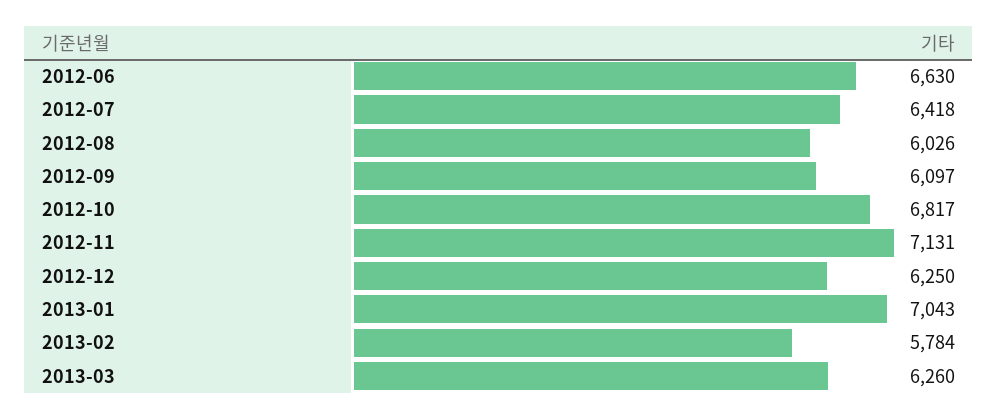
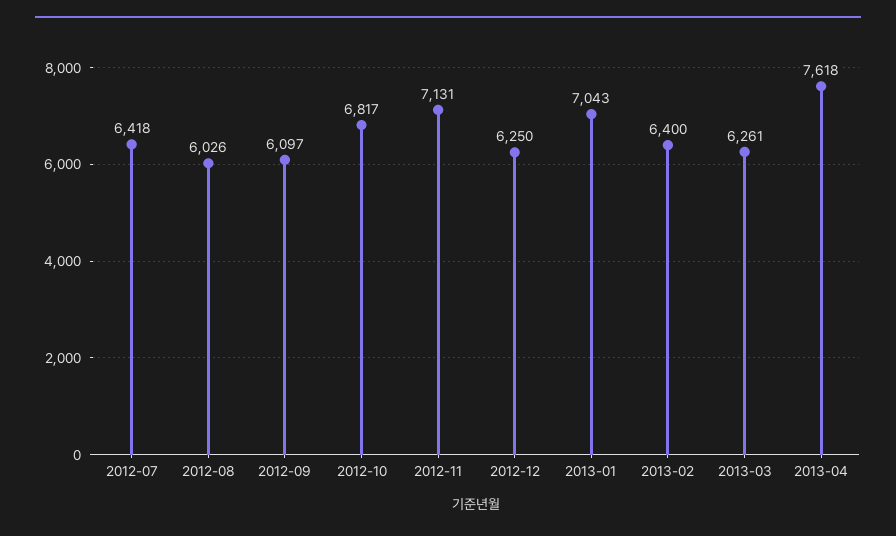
2012-06: 6630 -> none
2013-02: 5784 -> 6400
2013-03: 6260 -> 6261
2013-04: none -> 7618

